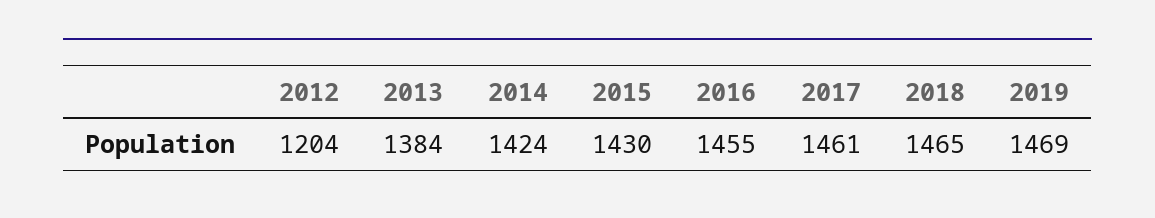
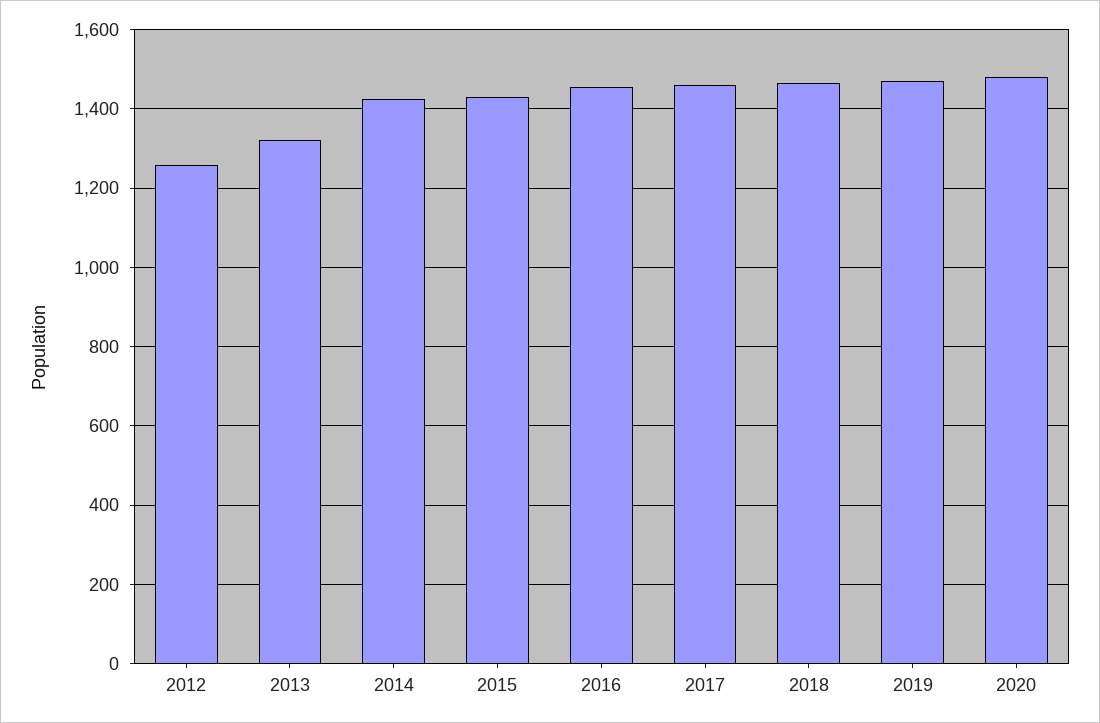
2012: 1204 -> 1260
2013: 1384 -> 1320
2020: none -> 1480

